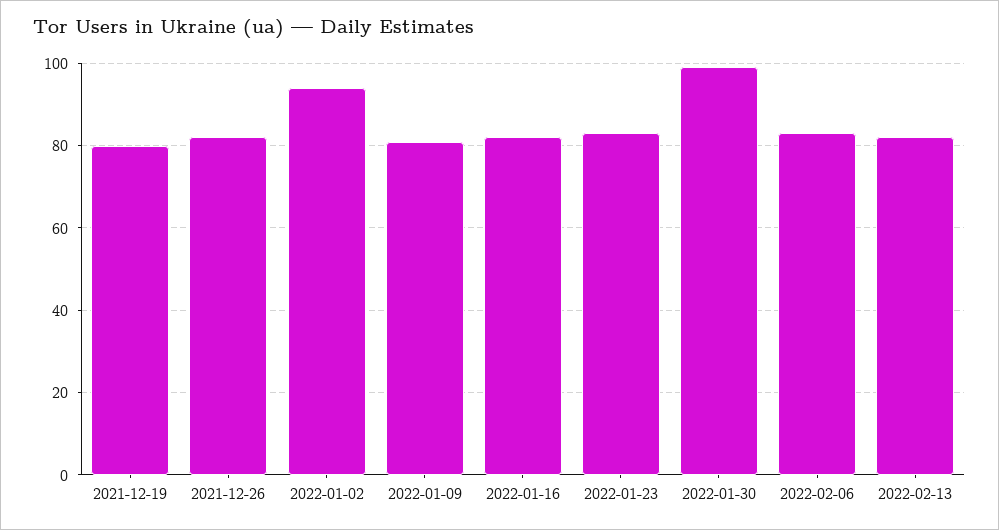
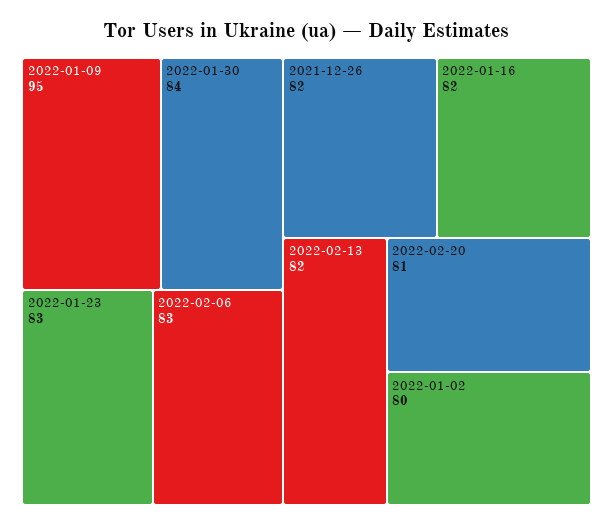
2021-12-19: 80 -> none
2022-01-02: 95 -> 80
2022-01-09: 80 -> 95
2022-01-30: 100 -> 84
2022-02-20: none -> 81

